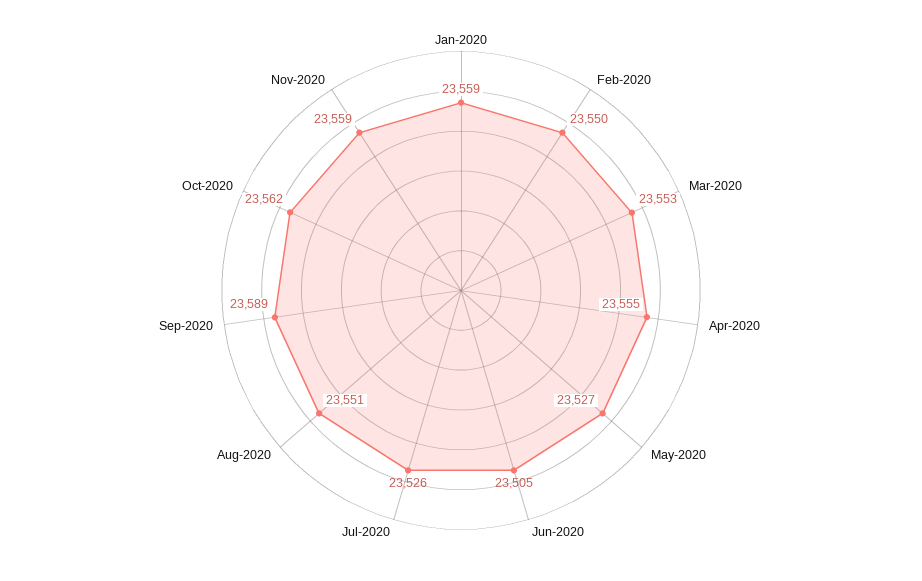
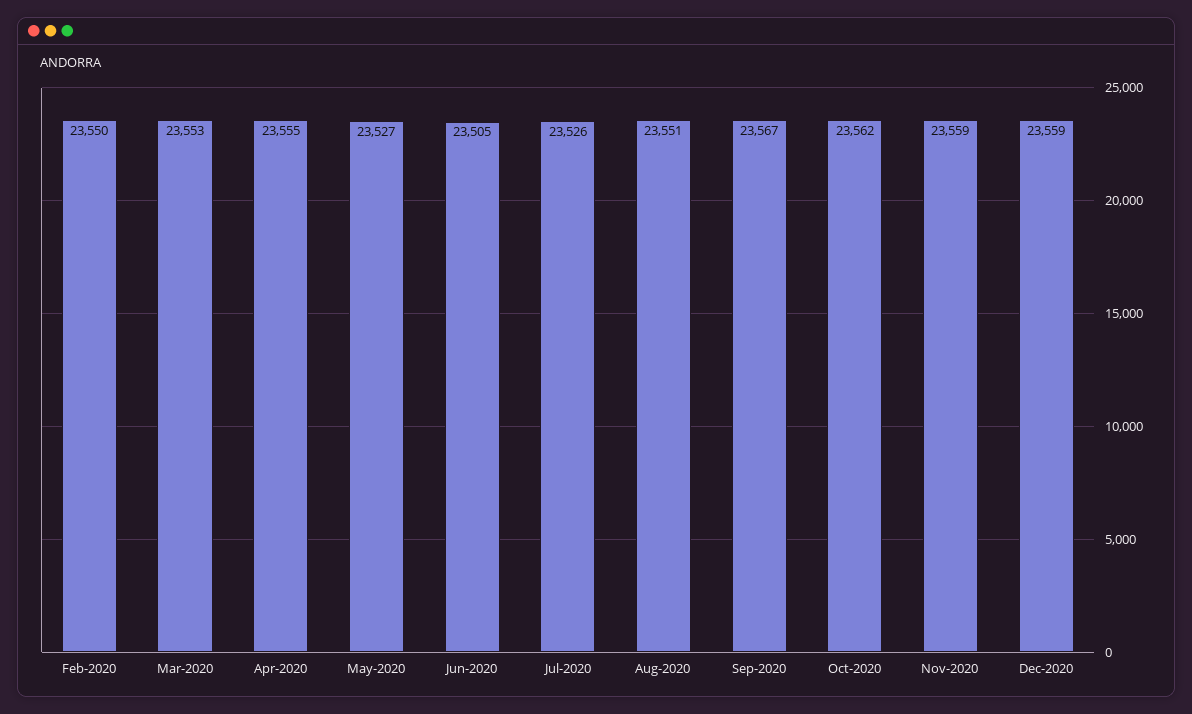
Jan-2020: 23559 -> none
Sep-2020: 23589 -> 23567
Dec-2020: none -> 23559

